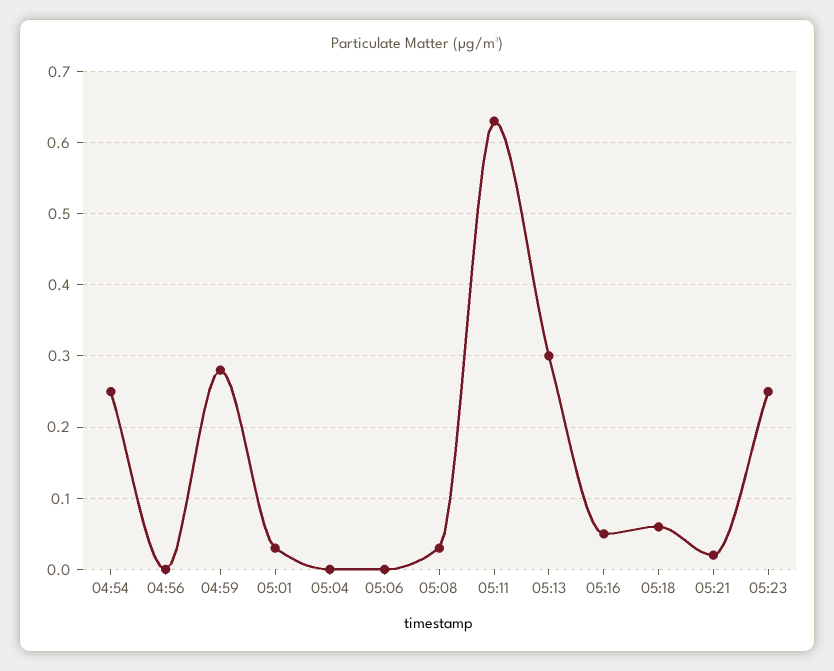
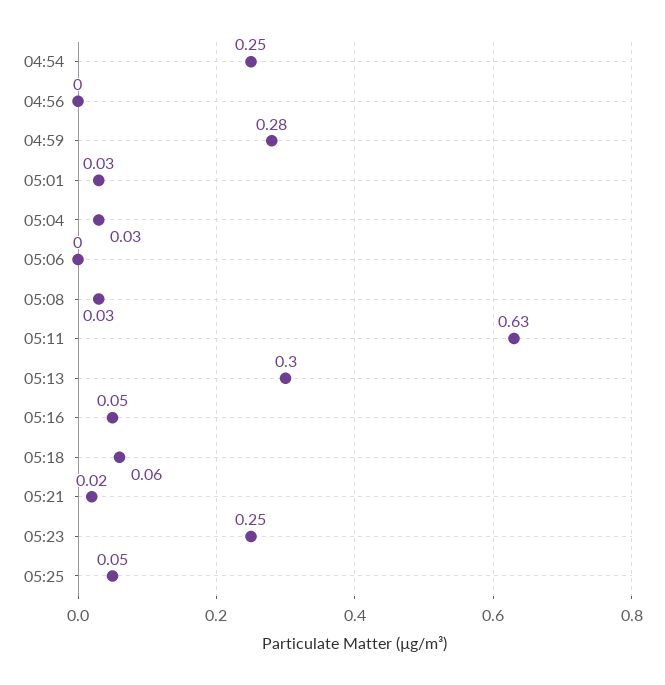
05:04: 0 -> 0.03
05:25: none -> 0.05

